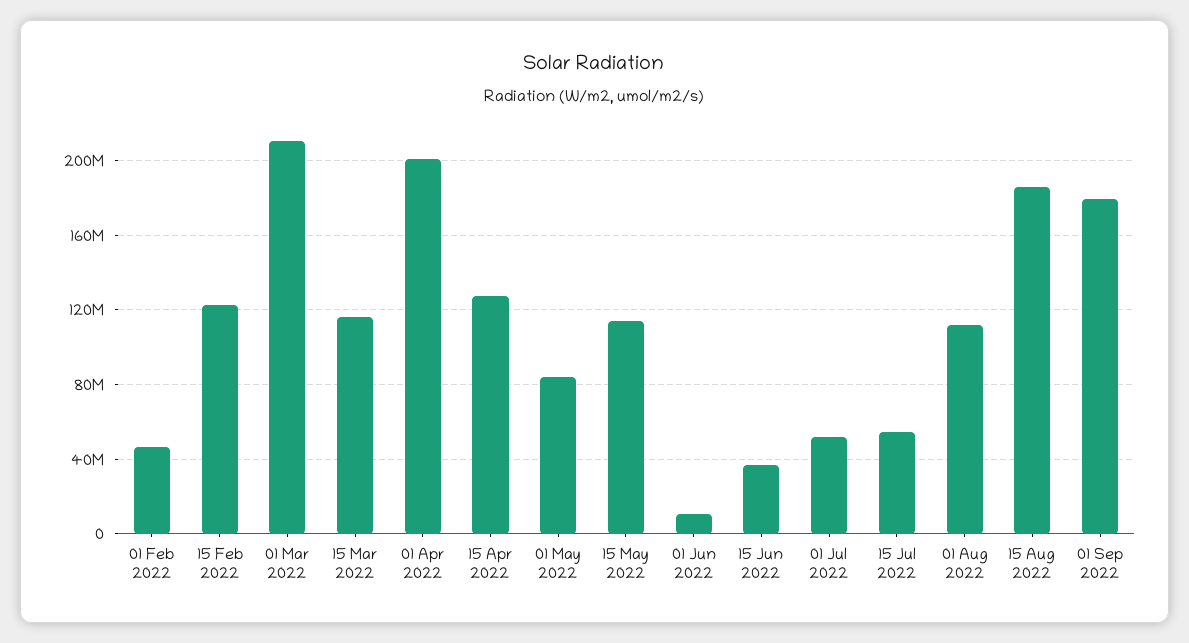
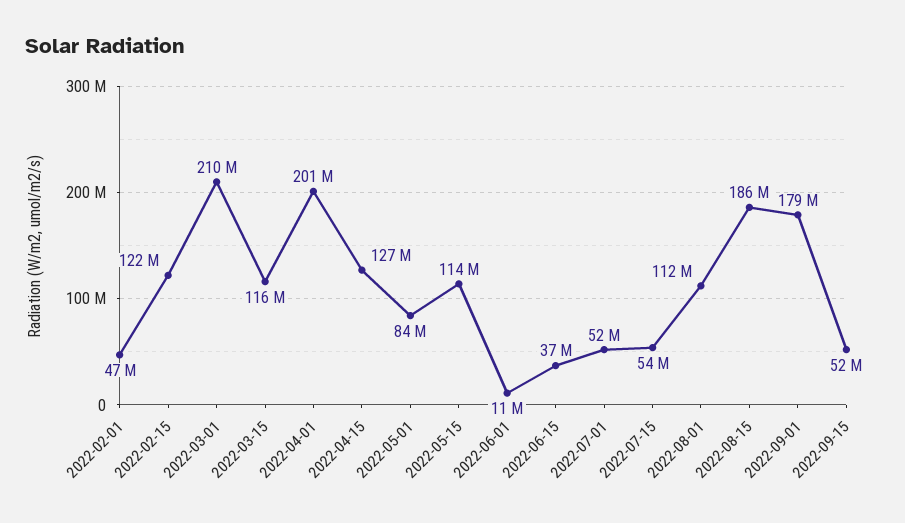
2022-09-15: none -> 52000000

